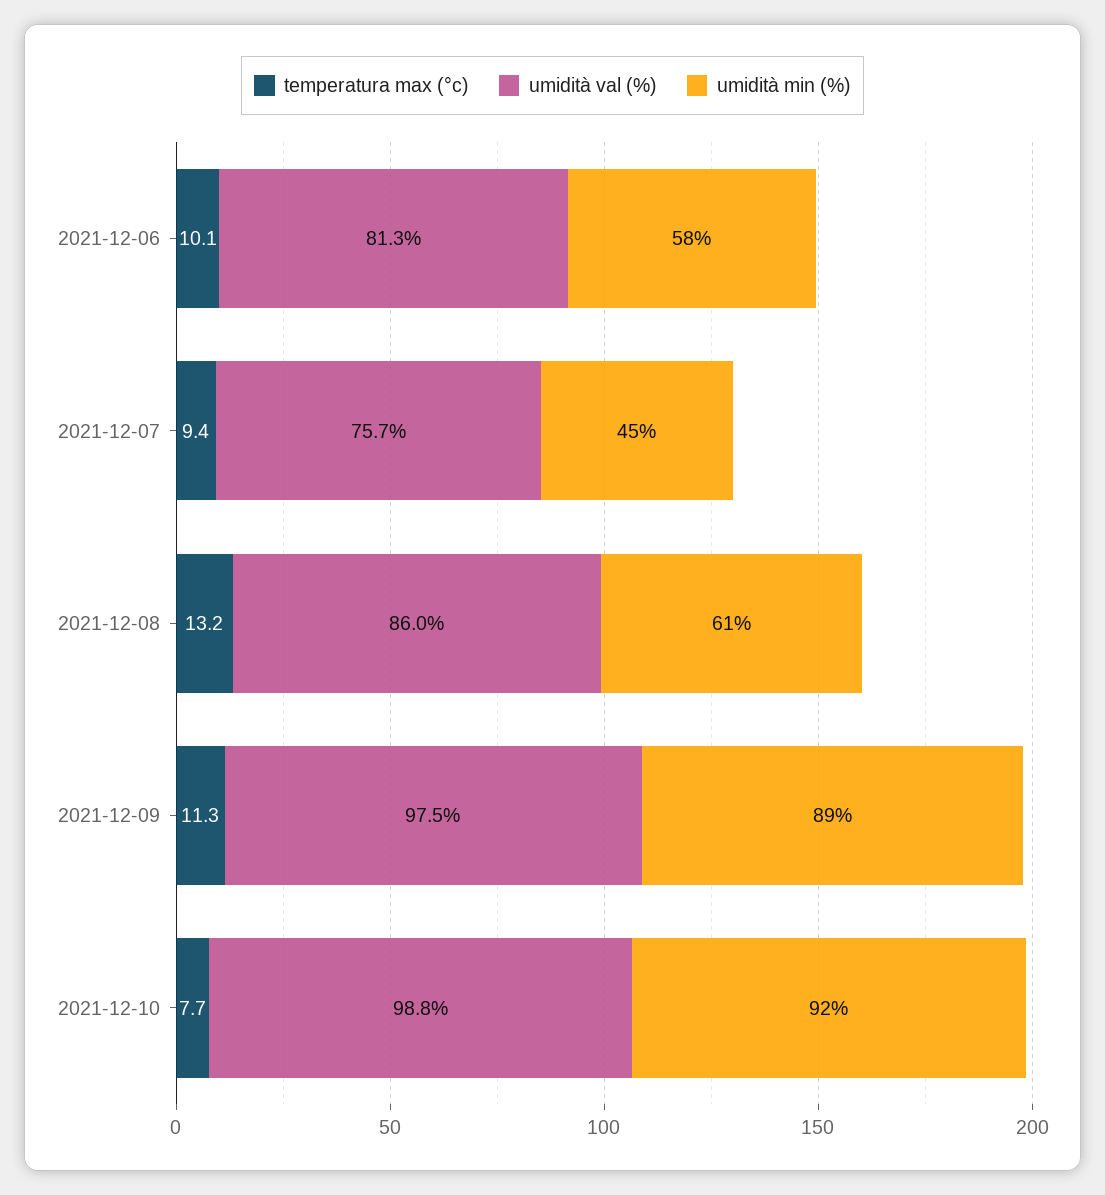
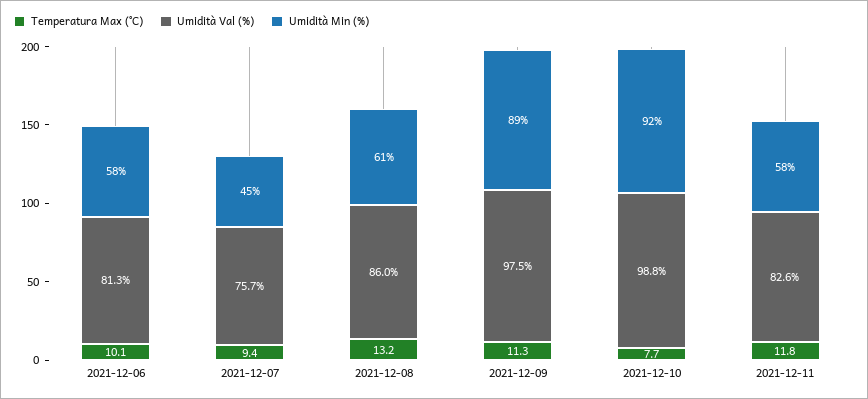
temperatura max (°c), 2021-12-11: none -> 11.8
umidità val (%), 2021-12-11: none -> 82.6
umidità min (%), 2021-12-11: none -> 58

